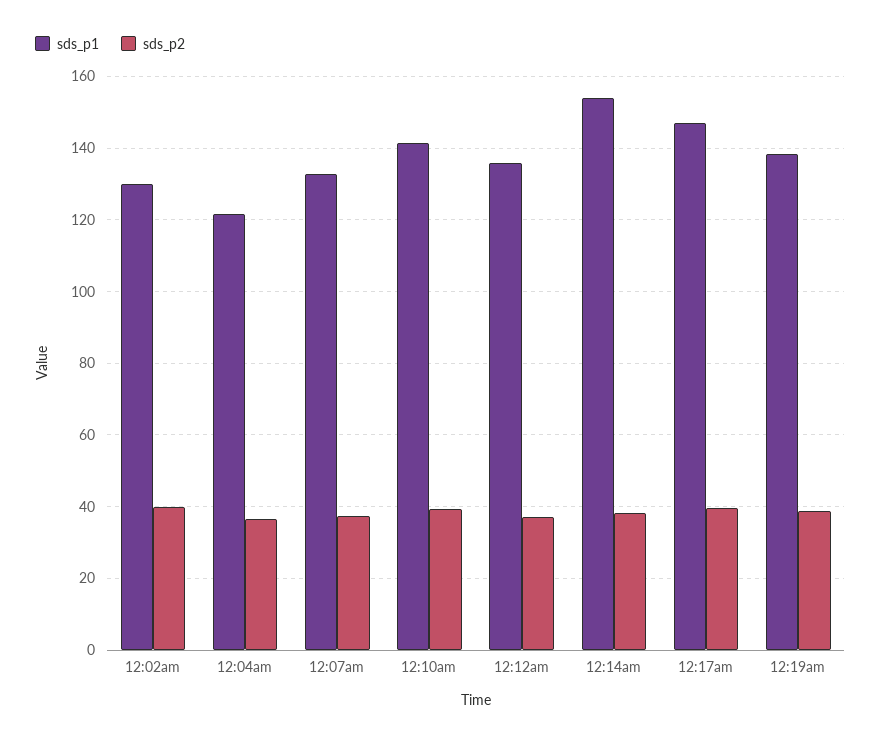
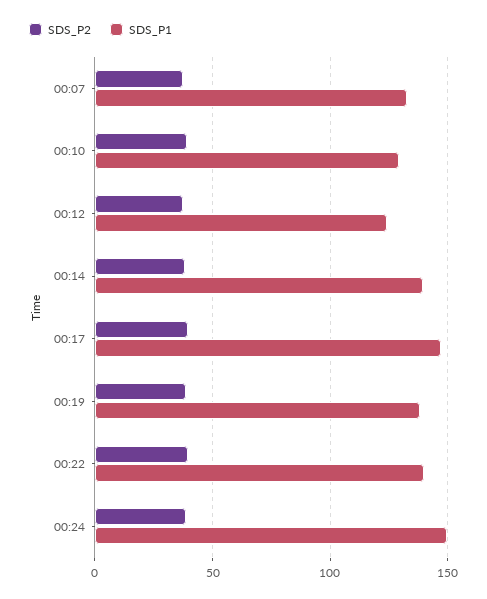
sds_p1, 12:02am: 130 -> none
sds_p2, 12:02am: 40 -> none
sds_p1, 12:04am: 122 -> none
sds_p2, 12:04am: 36 -> none
sds_p1, 12:10am: 142 -> 130
sds_p1, 12:12am: 136 -> 125
sds_p1, 12:14am: 154 -> 140
sds_p2, 00:22: none -> 40
sds_p1, 00:22: none -> 140
sds_p2, 00:24: none -> 40
sds_p1, 00:24: none -> 150

